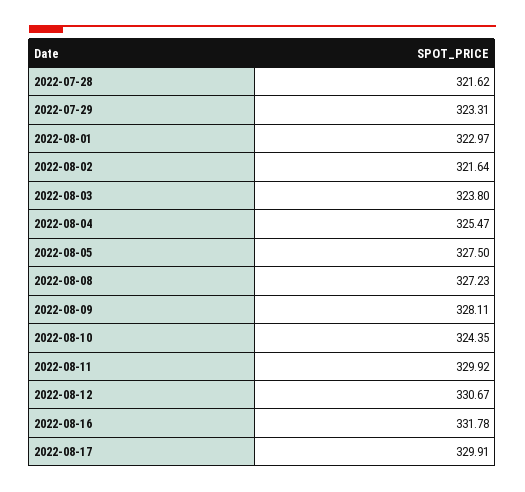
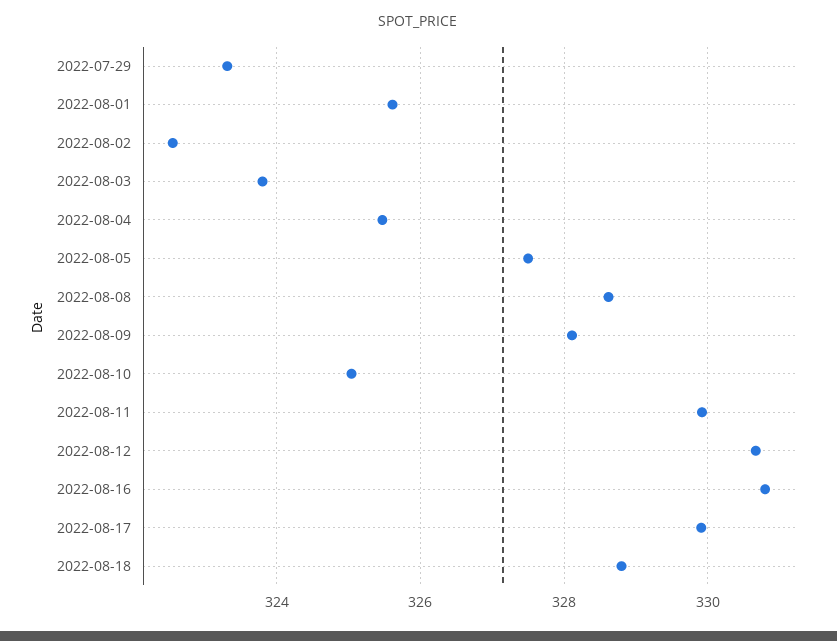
2022-07-28: 321.62 -> none
2022-08-01: 322.97 -> 325.6
2022-08-02: 321.64 -> 322.6
2022-08-08: 327.23 -> 328.6
2022-08-10: 324.35 -> 325
2022-08-16: 331.78 -> 330.8
2022-08-18: none -> 328.8

